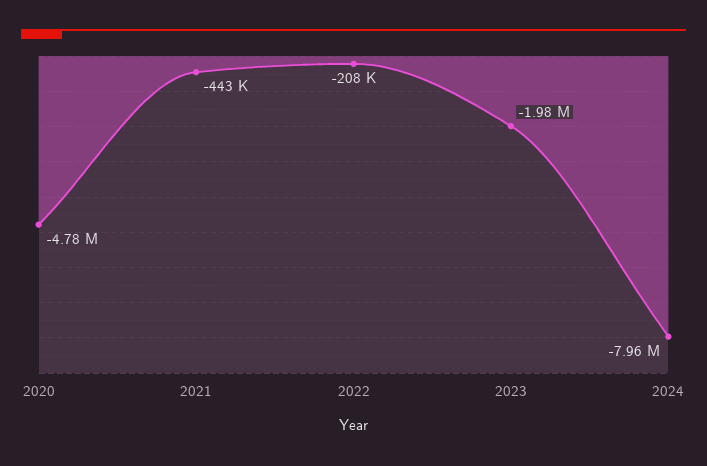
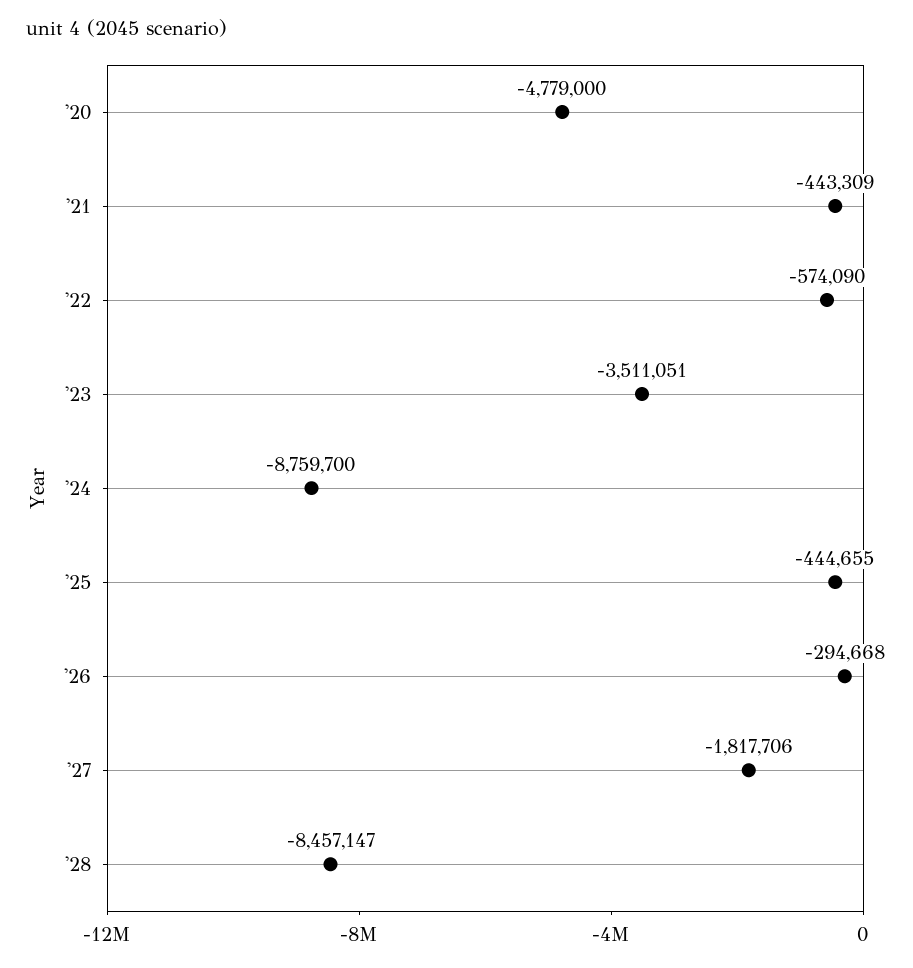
2022: -208000 -> -574090
2023: -1980000 -> -3511051
2024: -7960000 -> -8759700
'25: none -> -444655
'26: none -> -294668
'27: none -> -1817706
'28: none -> -8457147

